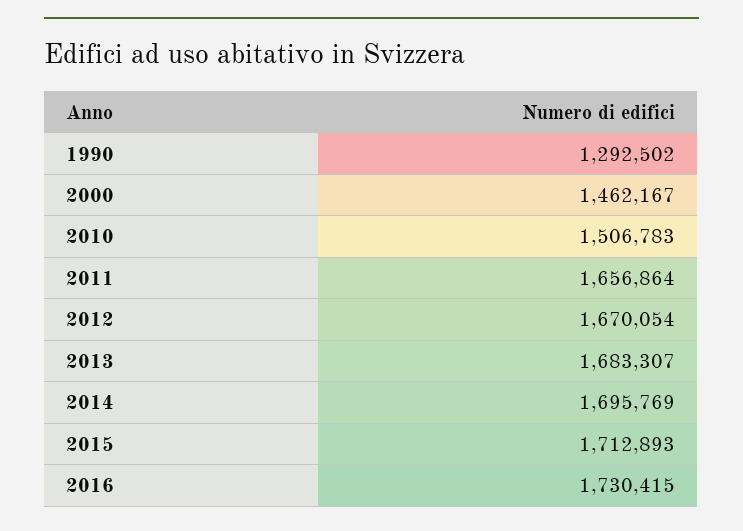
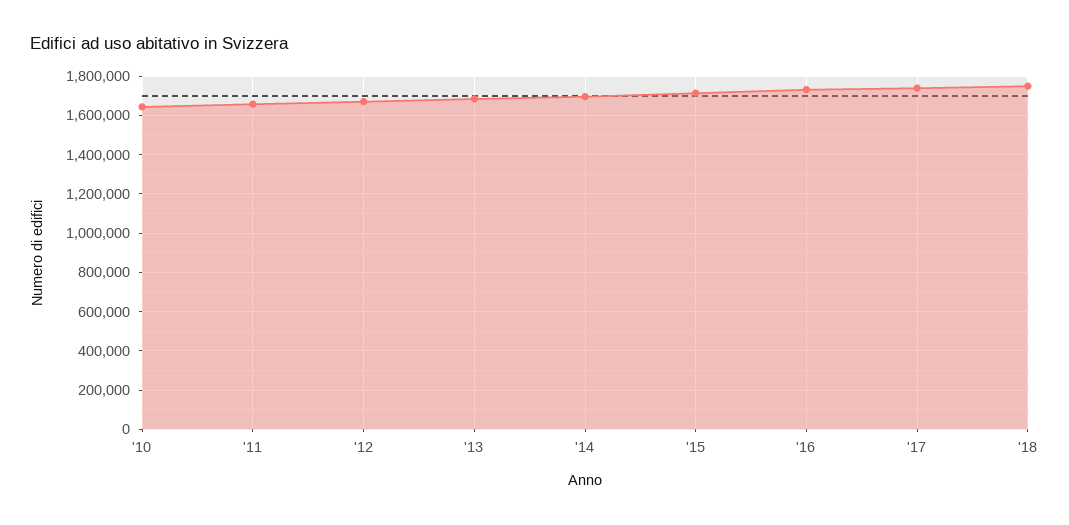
1990: 1292502 -> none
2000: 1462167 -> none
2010: 1506783 -> 1650000
'17: none -> 1750000
'18: none -> 1750000

